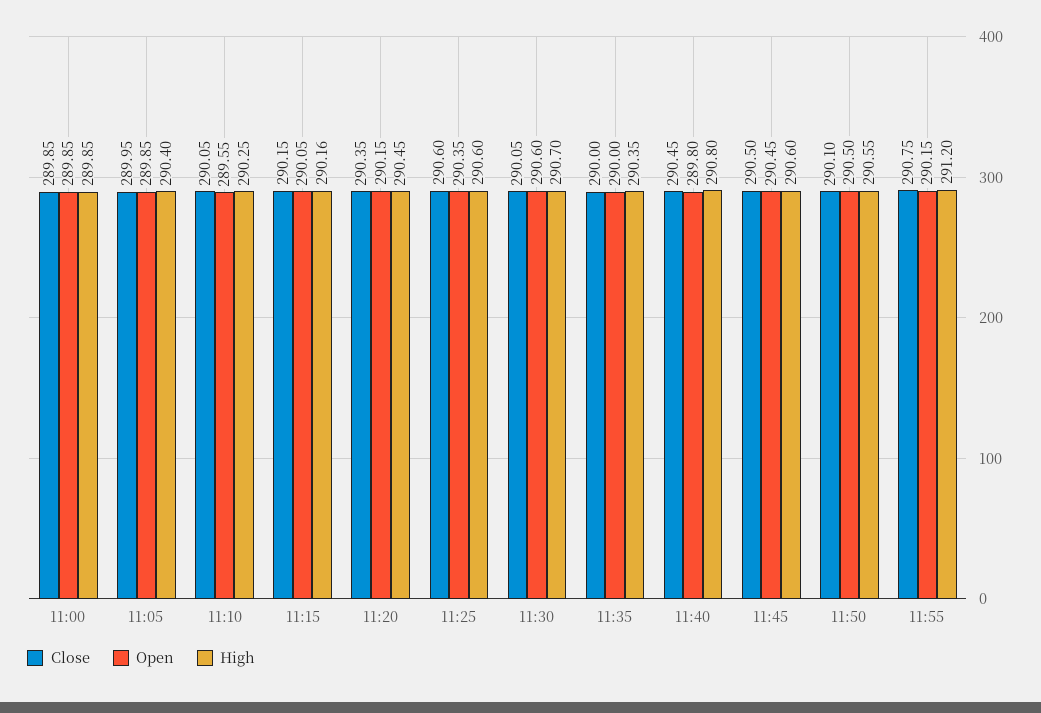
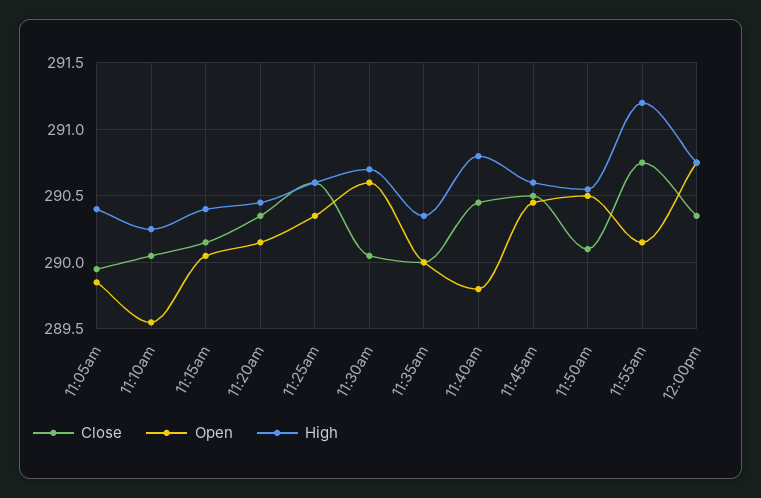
Close, 11:00: 289.85 -> none
Open, 11:00: 289.85 -> none
High, 11:00: 289.85 -> none
High, 11:15: 290.16 -> 290.4
Close, 12:00pm: none -> 290.35
Open, 12:00pm: none -> 290.75
High, 12:00pm: none -> 290.75

